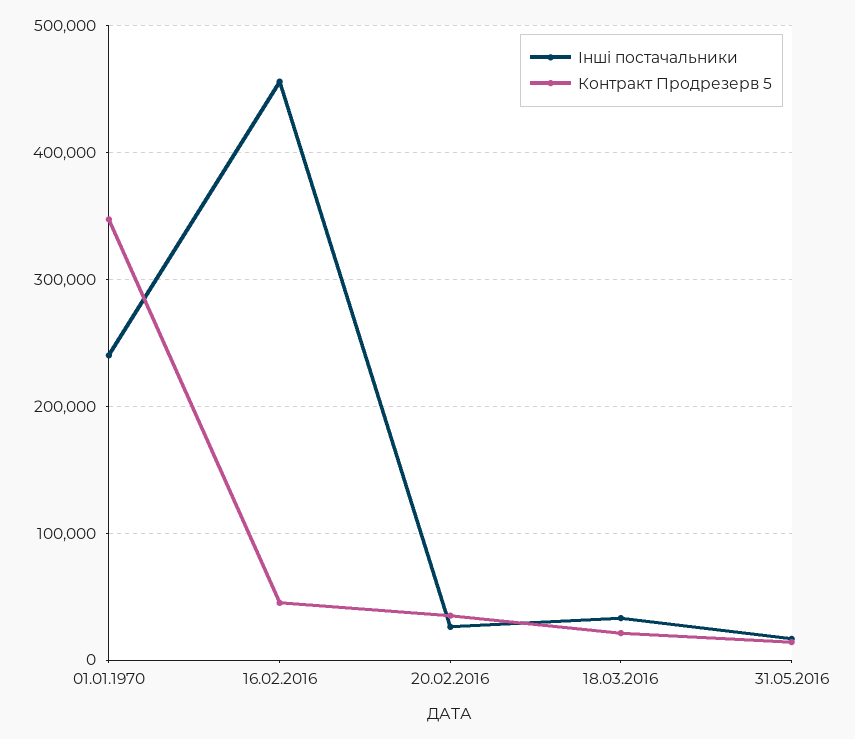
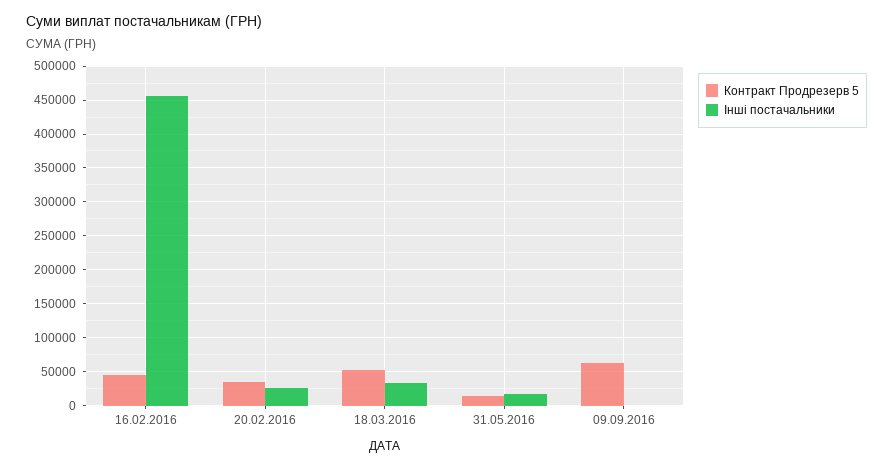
Інші постачальники, 01.01.1970: 240000 -> none
Контракт Продрезерв 5, 01.01.1970: 350000 -> none
Контракт Продрезерв 5, 18.03.2016: 20000 -> 50000
Контракт Продрезерв 5, 09.09.2016: none -> 60000
Інші постачальники, 09.09.2016: none -> 0

